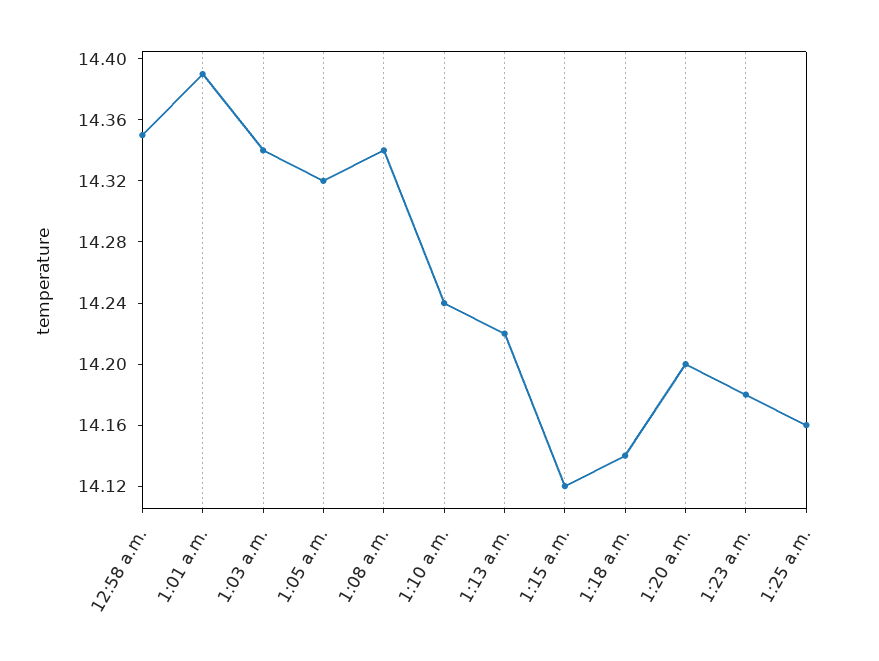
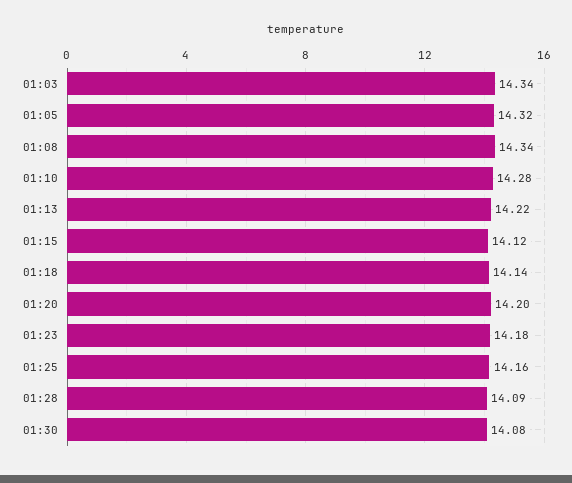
12:58 a.m.: 14.35 -> none
1:01 a.m.: 14.39 -> none
1:10 a.m.: 14.24 -> 14.28
01:28: none -> 14.09
01:30: none -> 14.08

